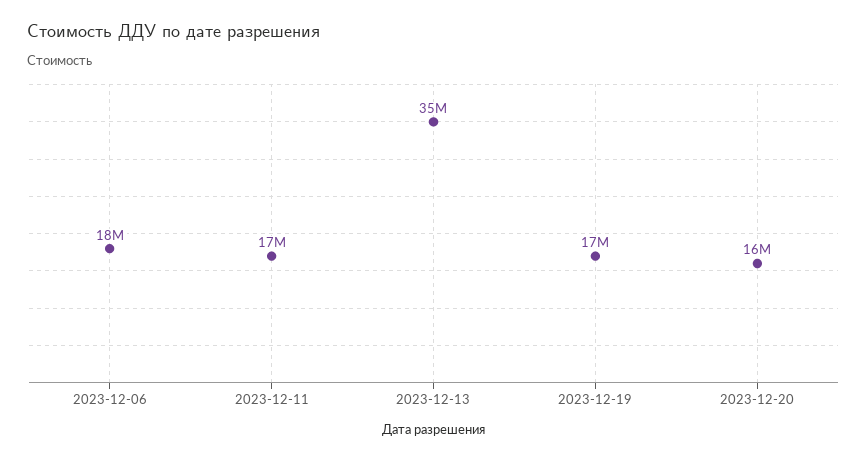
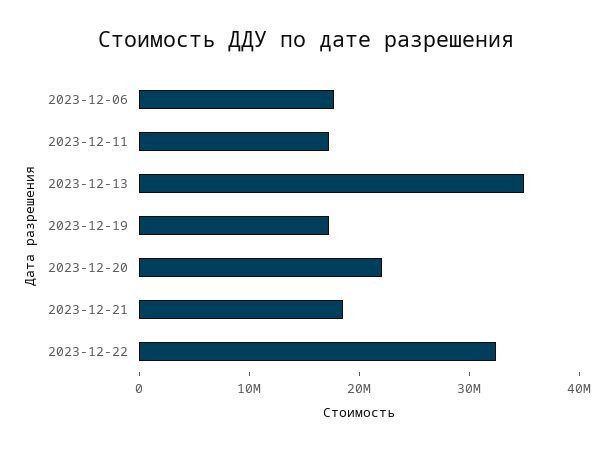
2023-12-20: 16000000 -> 22000000
2023-12-21: none -> 18000000
2023-12-22: none -> 32000000

